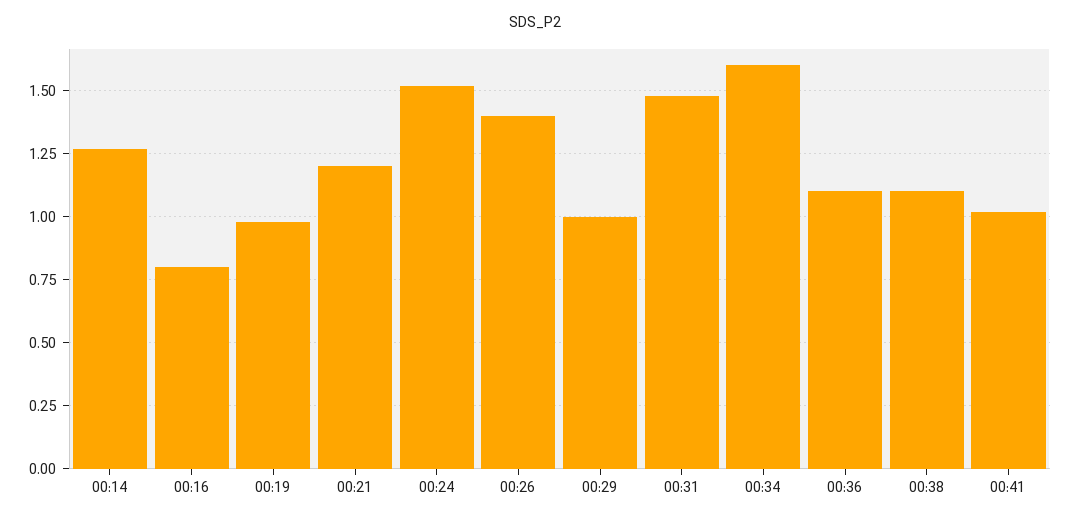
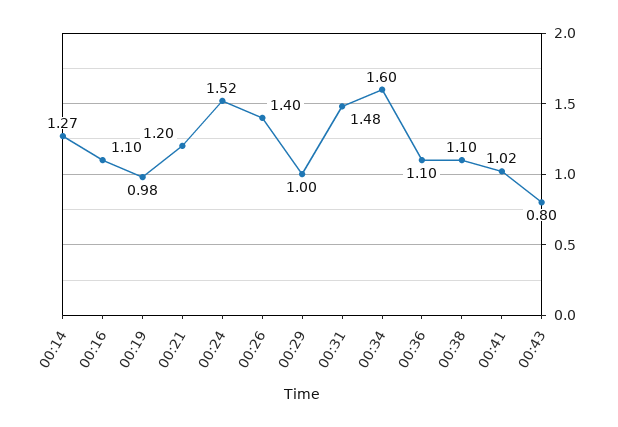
00:16: 0.8 -> 1.1
00:43: none -> 0.8

